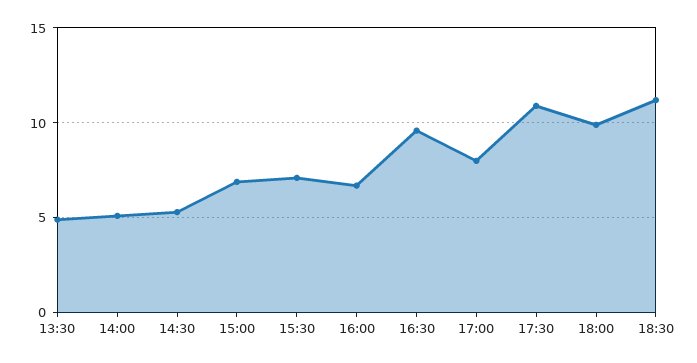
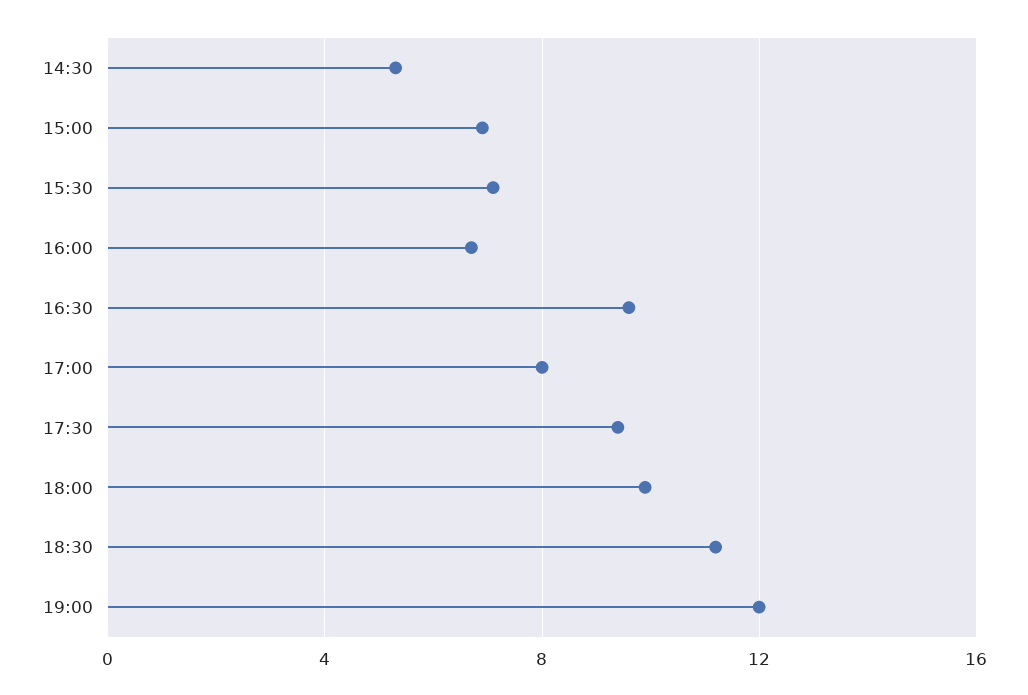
13:30: 5 -> none
14:00: 5 -> none
17:30: 11 -> 9.5
19:00: none -> 12

